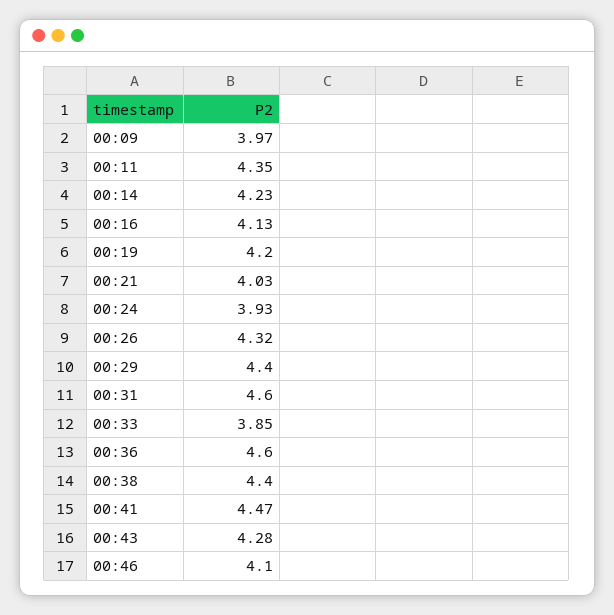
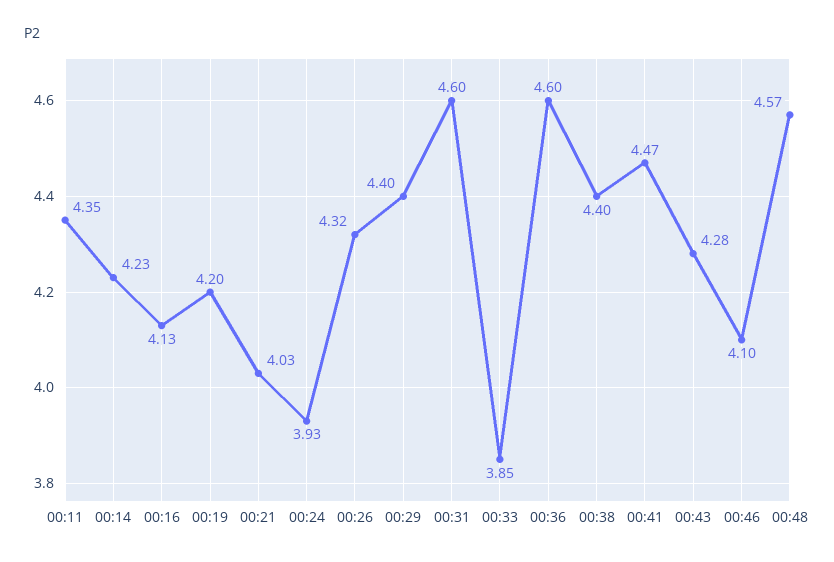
00:09: 3.97 -> none
00:48: none -> 4.57

